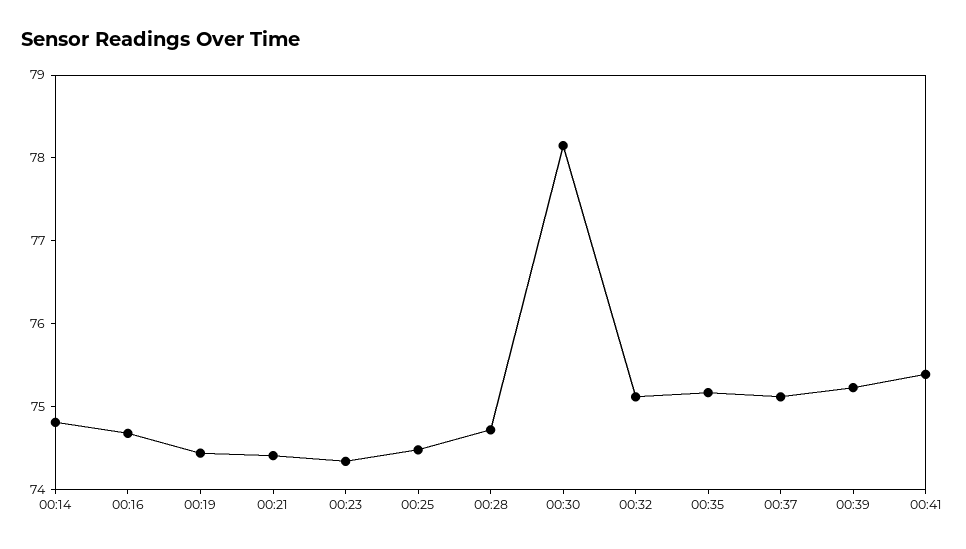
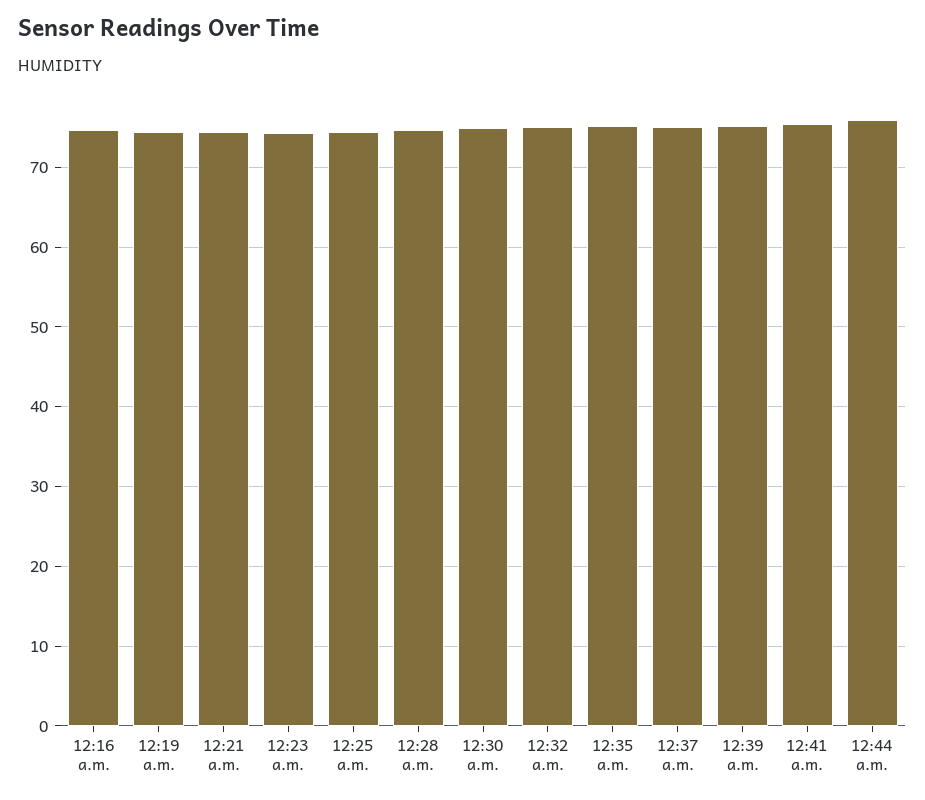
00:14: 74.8 -> none
00:30: 78.2 -> 75
12:44 a.m.: none -> 76

